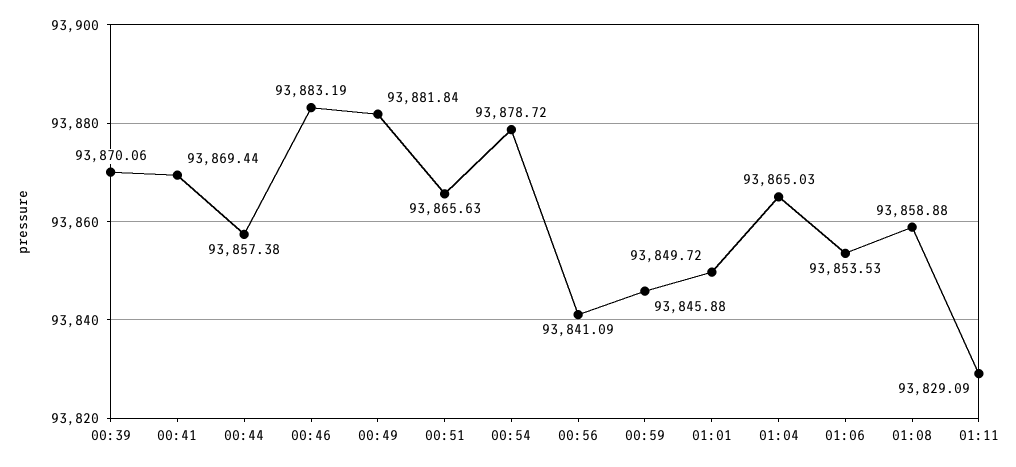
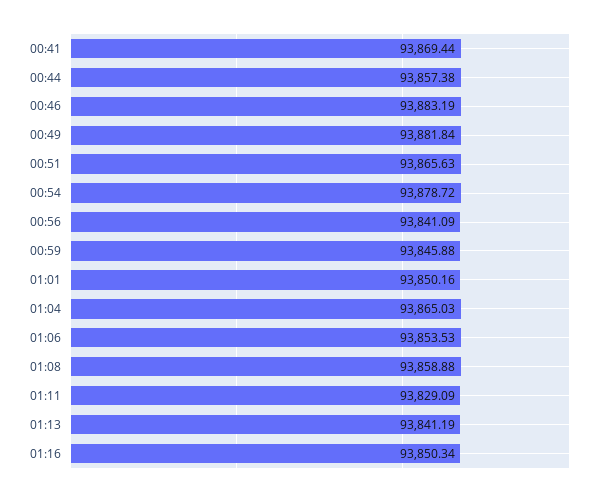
00:39: 93870.06 -> none
01:01: 93849.72 -> 93850.16
01:13: none -> 93841.19
01:16: none -> 93850.34

